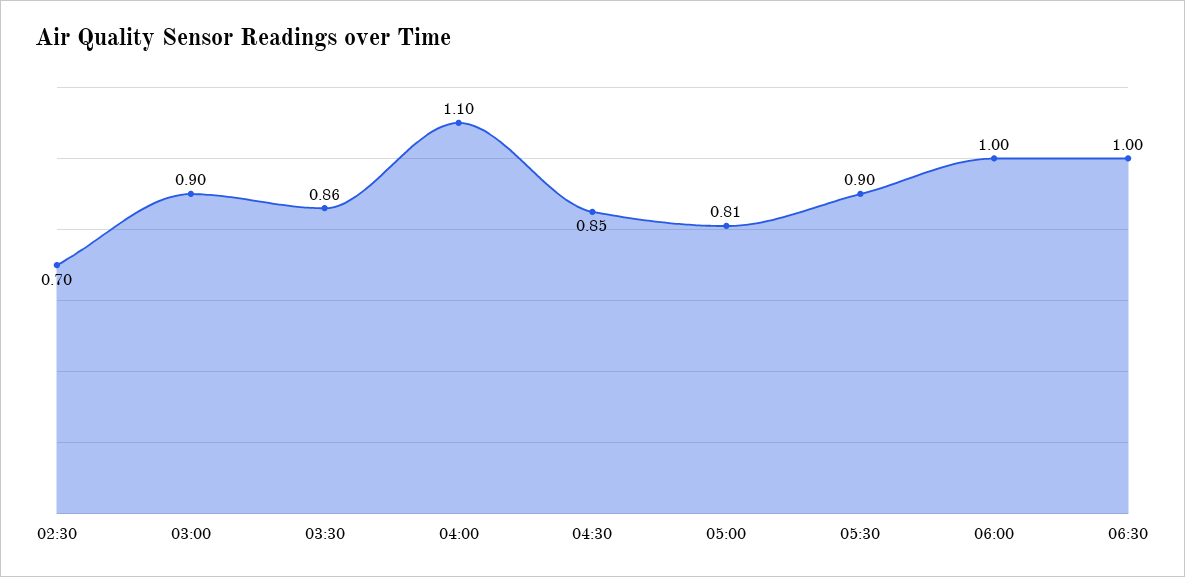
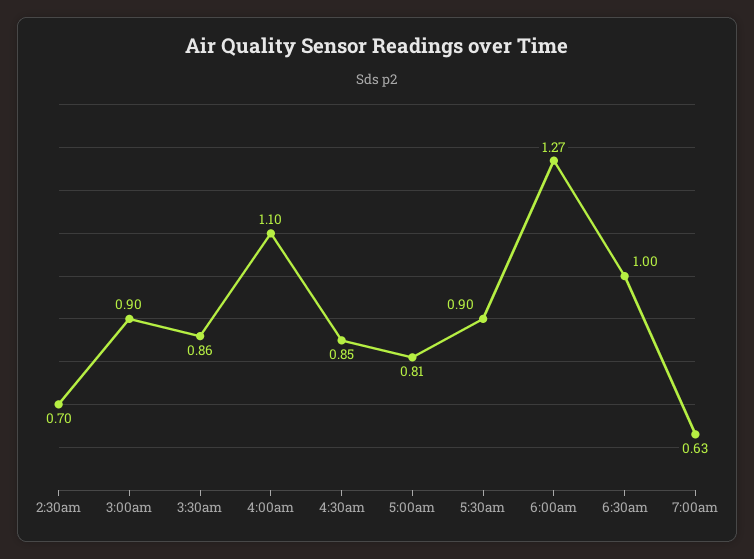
06:00: 1 -> 1.27
7:00am: none -> 0.63

